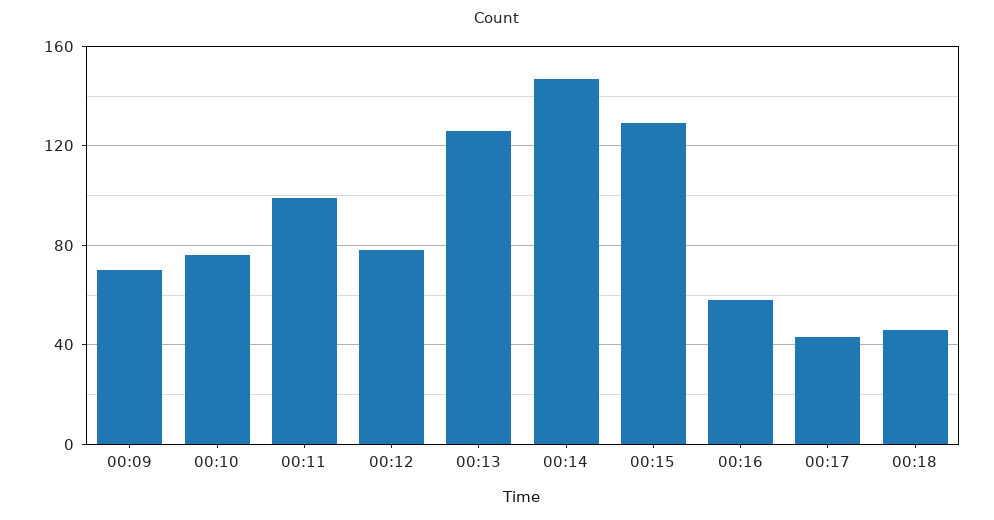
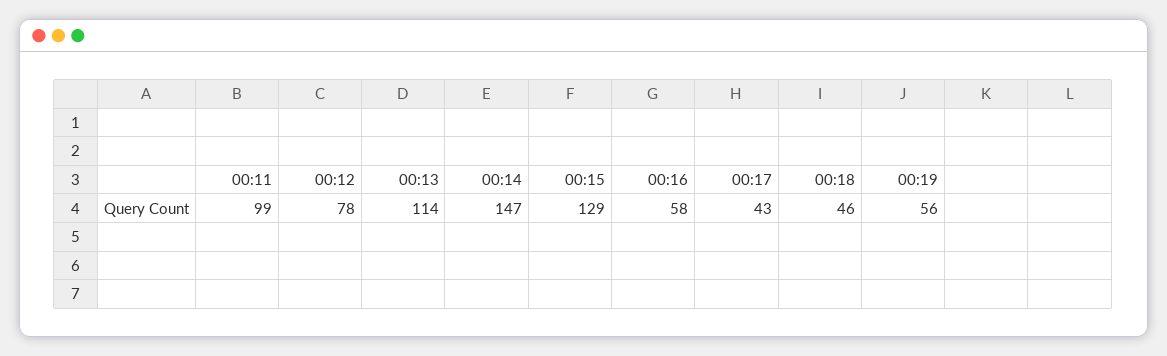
00:09: 70 -> none
00:10: 75 -> none
00:13: 125 -> 114
00:19: none -> 56

